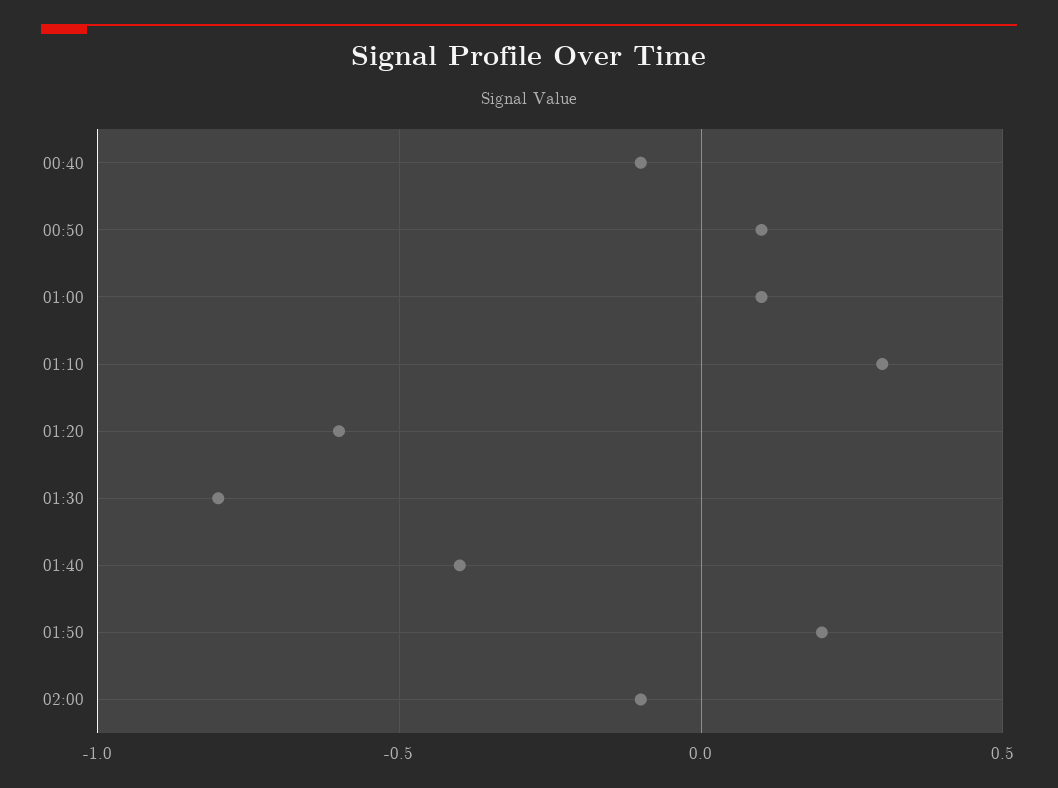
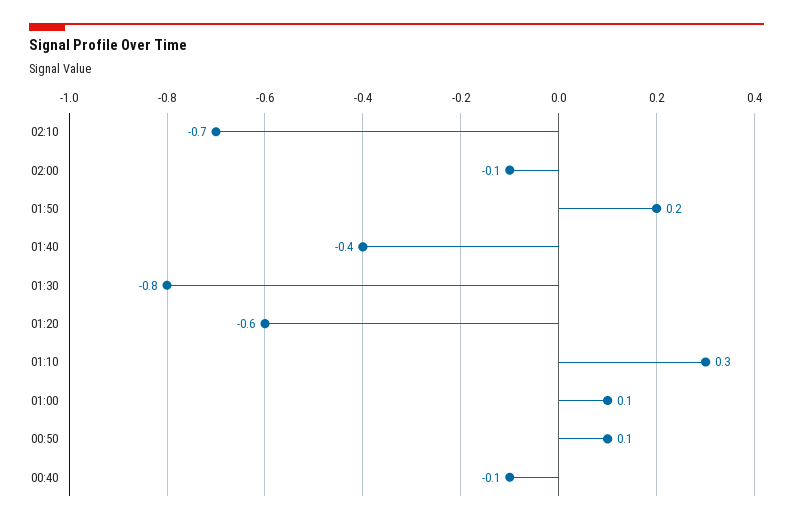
02:10: none -> -0.7

